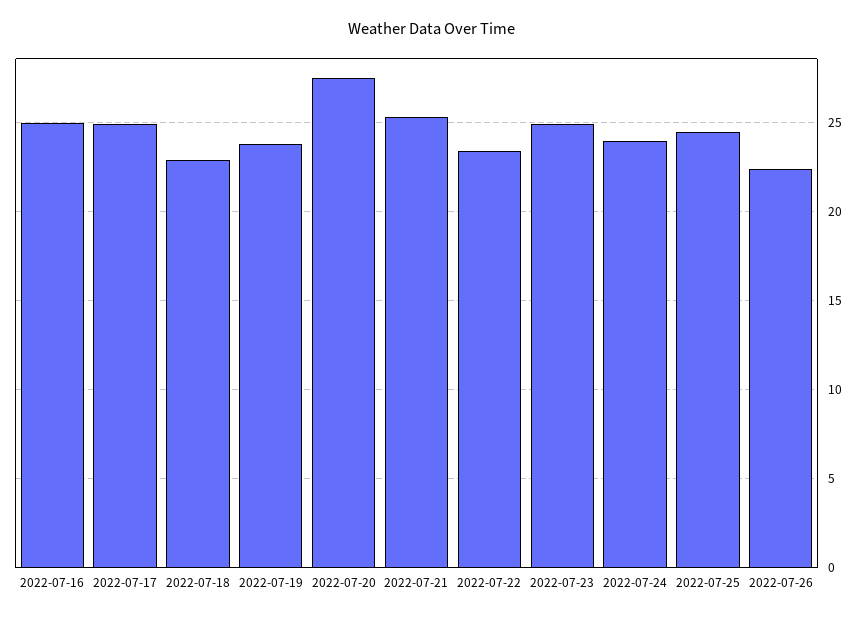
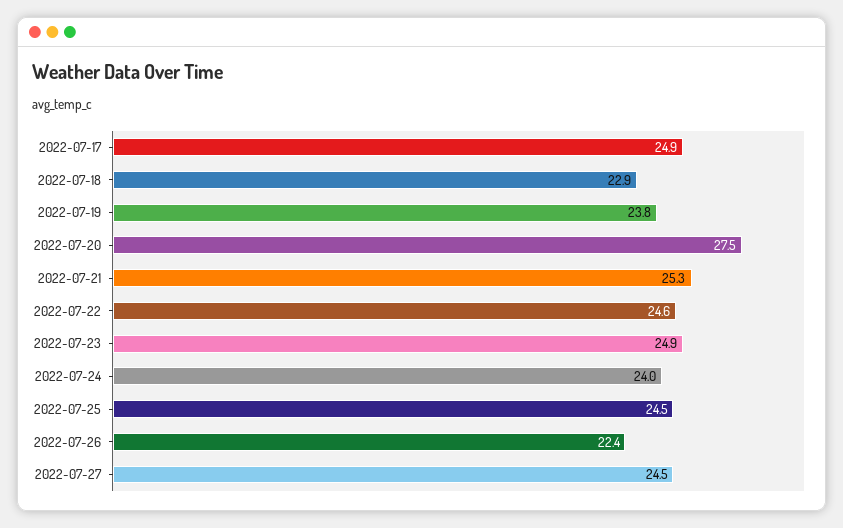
2022-07-16: 25 -> none
2022-07-22: 23.5 -> 24.6
2022-07-27: none -> 24.5

